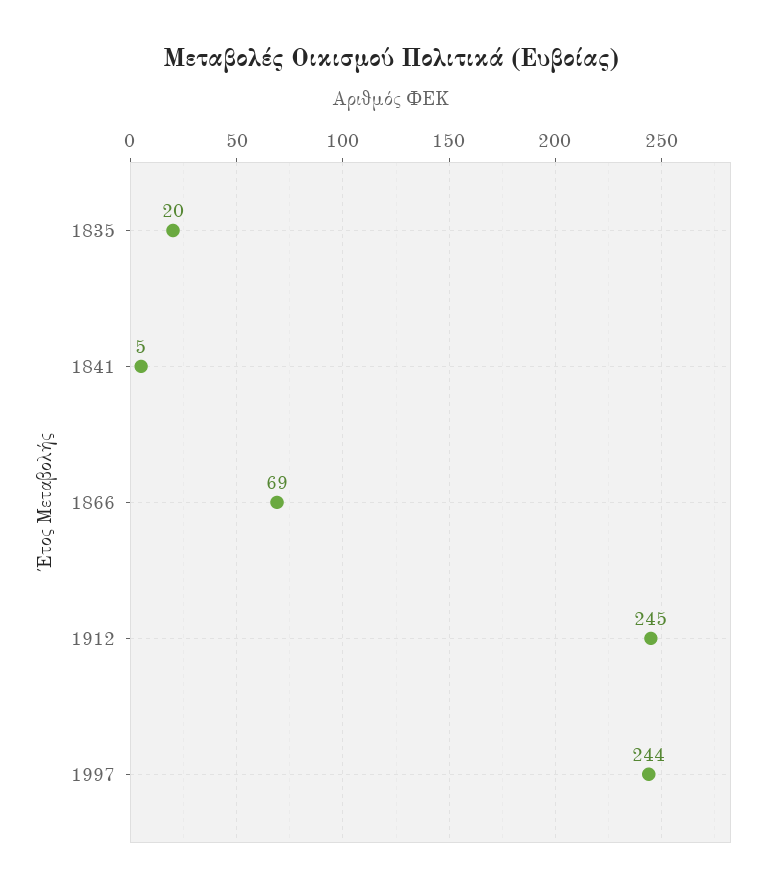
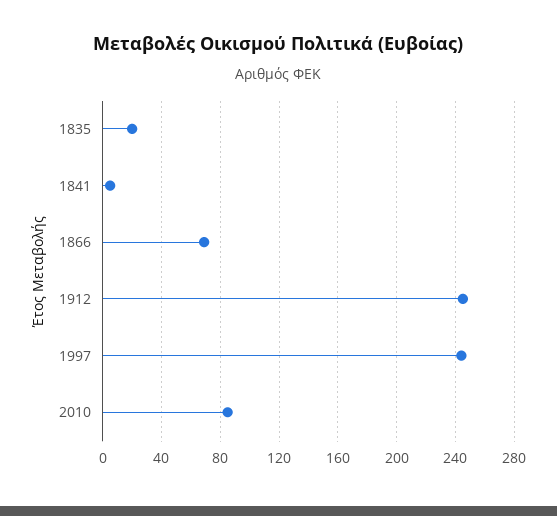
2010: none -> 85

